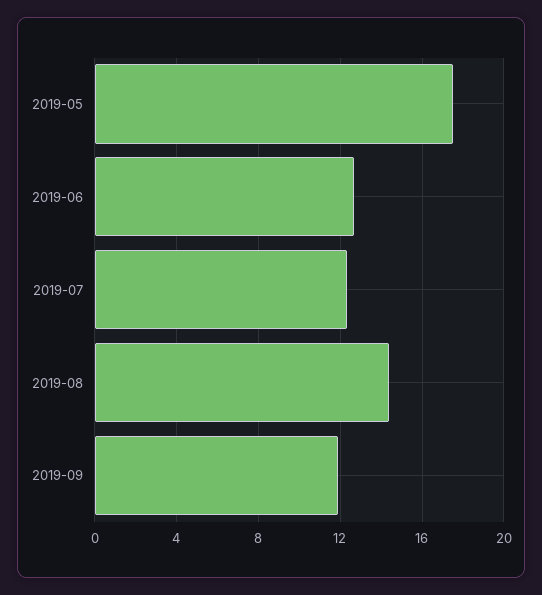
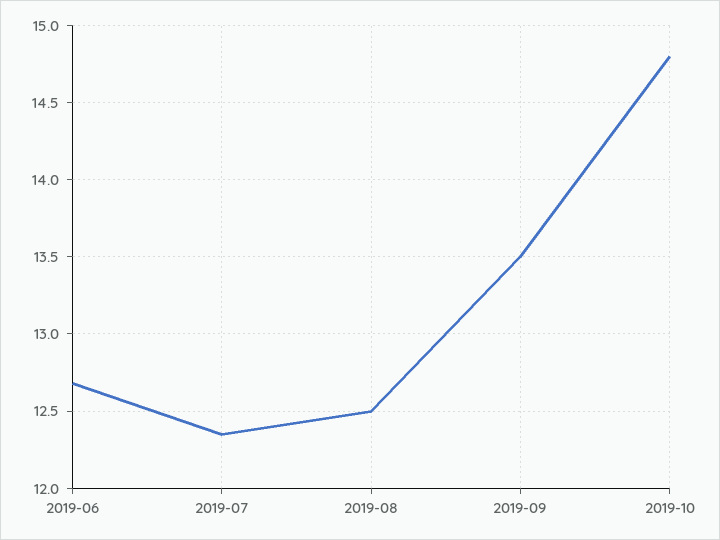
2019-05: 17.5 -> none
2019-08: 14.5 -> 12.5
2019-09: 12 -> 13.5
2019-10: none -> 14.8

